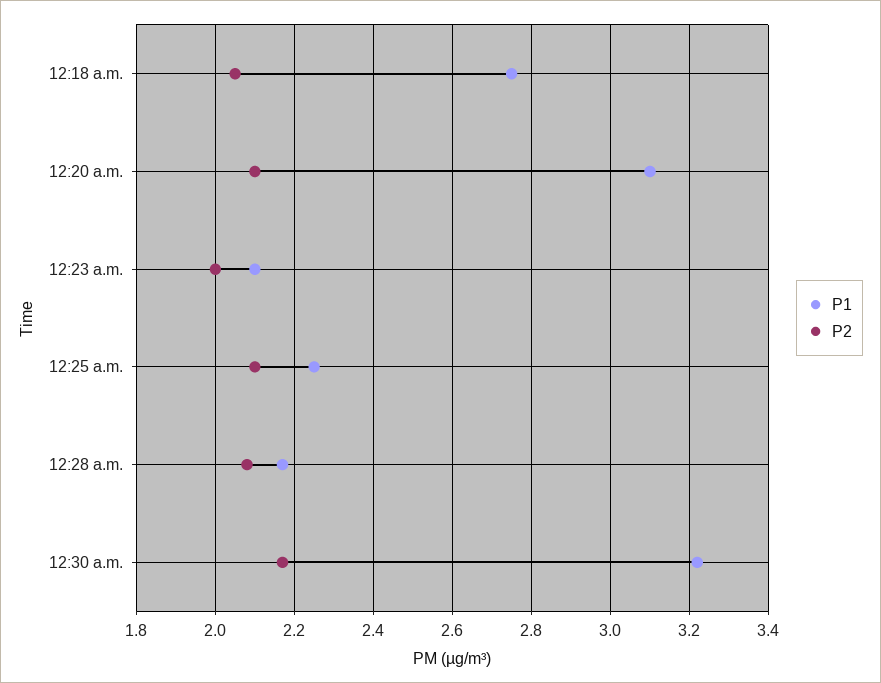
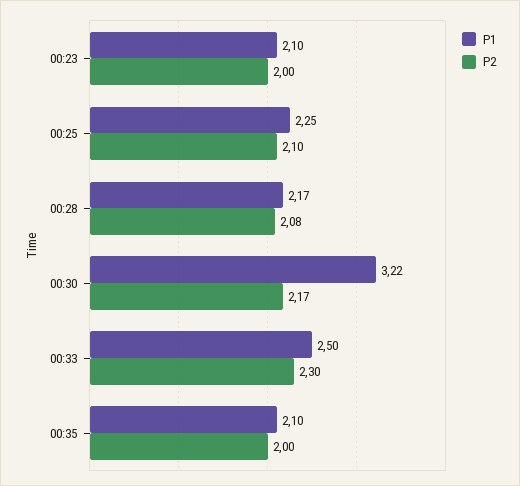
P1, 12:18 a.m.: 2.75 -> none
P2, 12:18 a.m.: 2.05 -> none
P1, 12:20 a.m.: 3.1 -> none
P2, 12:20 a.m.: 2.1 -> none
P1, 00:33: none -> 2.5
P2, 00:33: none -> 2.3
P1, 00:35: none -> 2.1
P2, 00:35: none -> 2

